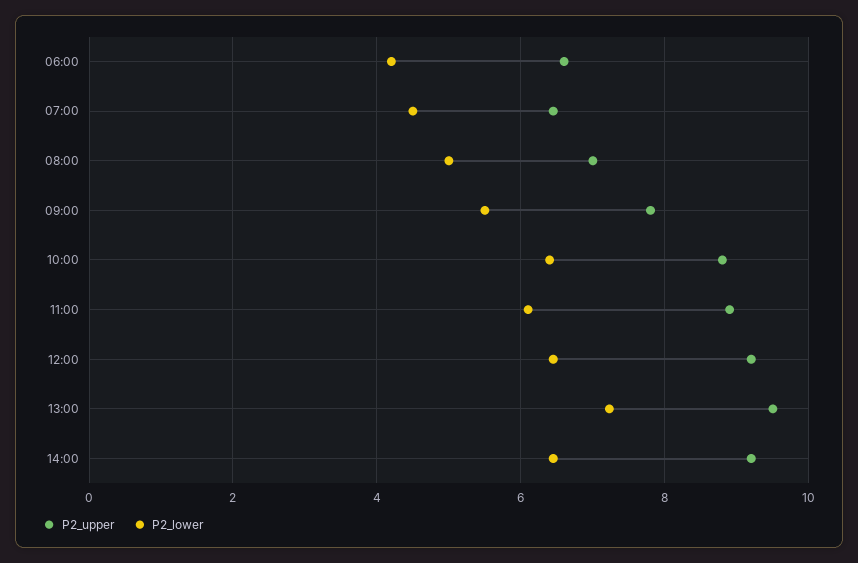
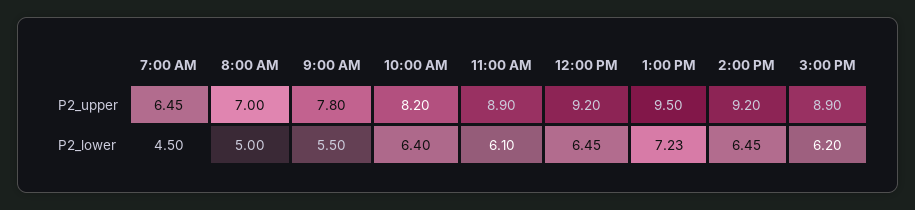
P2_upper, 06:00: 6.6 -> none
P2_lower, 06:00: 4.2 -> none
P2_upper, 10:00: 8.8 -> 8.2
P2_upper, 3:00 PM: none -> 8.9
P2_lower, 3:00 PM: none -> 6.2

